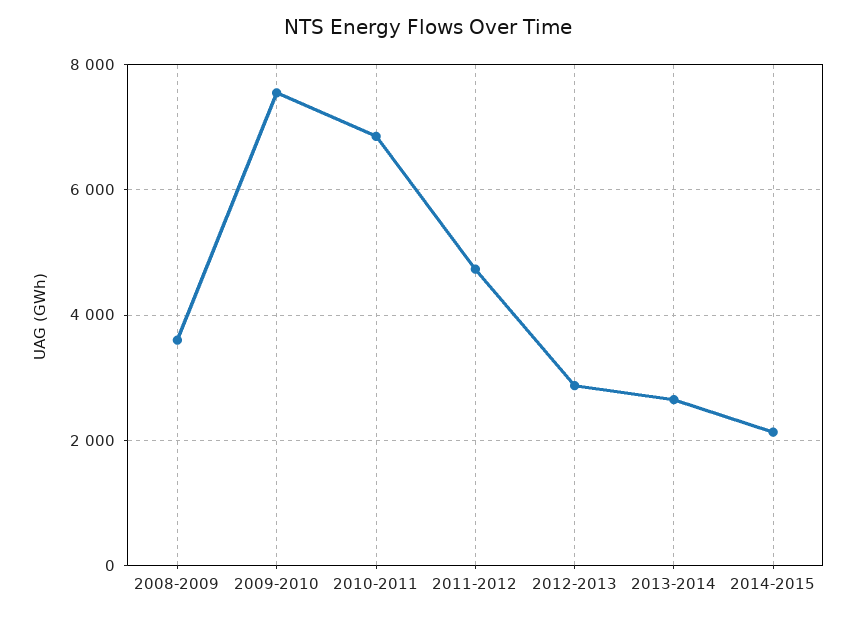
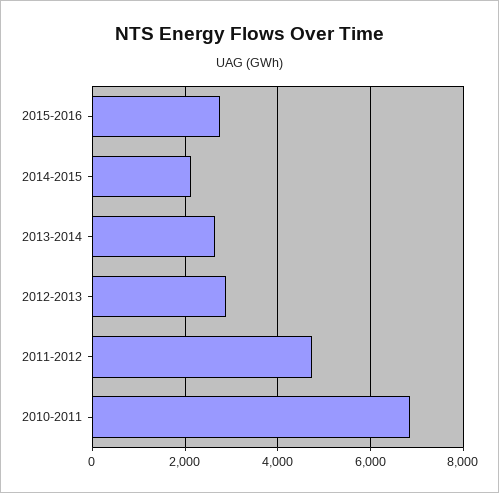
2008-2009: 3600 -> none
2009-2010: 7600 -> none
2015-2016: none -> 2800

